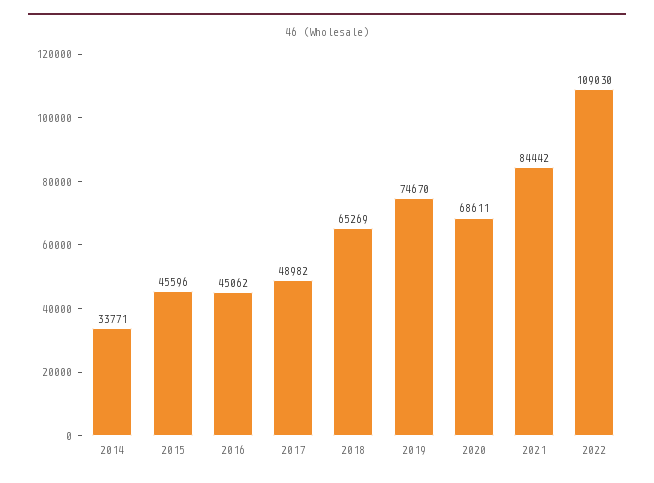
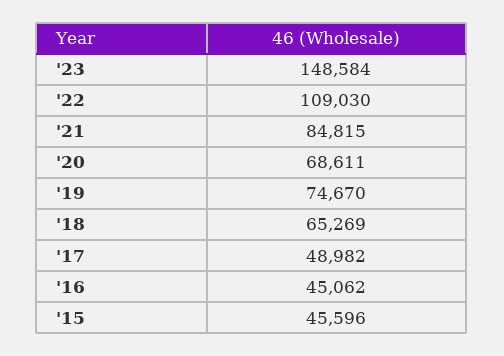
2014: 33771 -> none
2021: 84442 -> 84815
'23: none -> 148584

